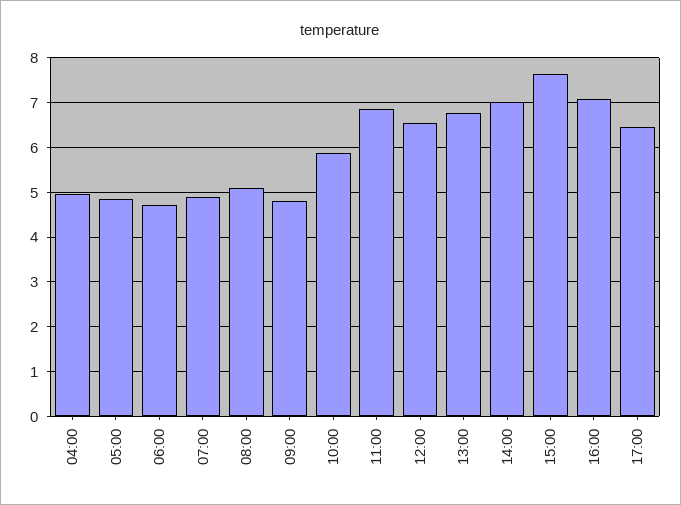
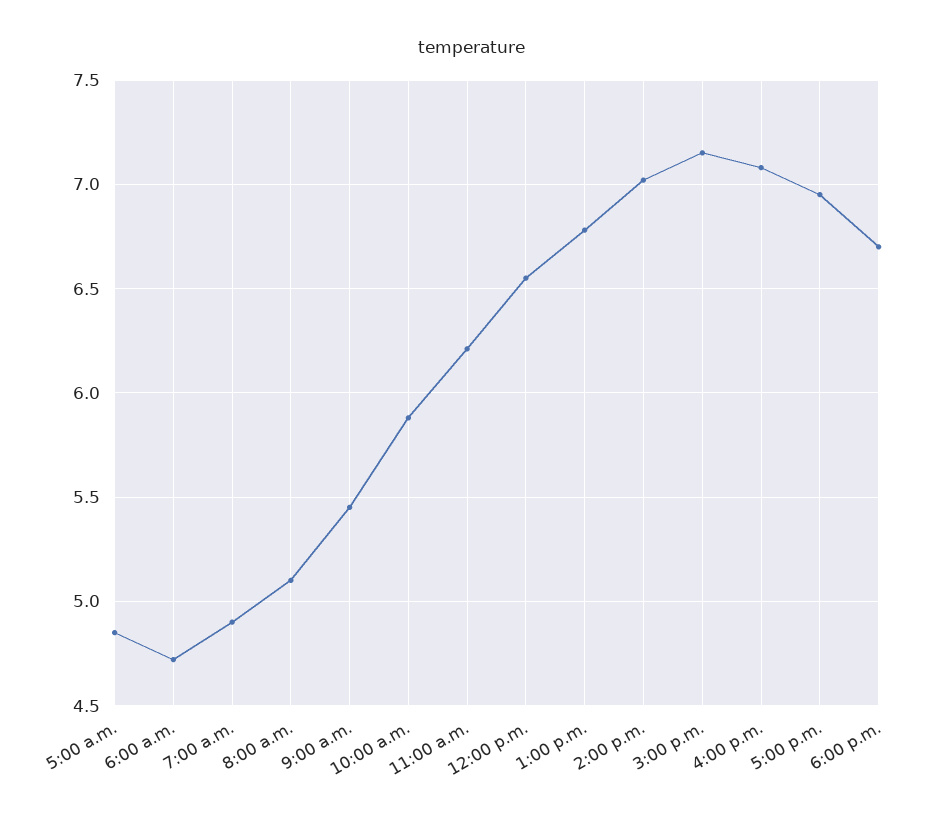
04:00: 5 -> none
09:00: 4.8 -> 5.45
11:00: 6.8 -> 6.2
15:00: 7.6 -> 7.15
17:00: 6.4 -> 6.95
6:00 p.m.: none -> 6.7

